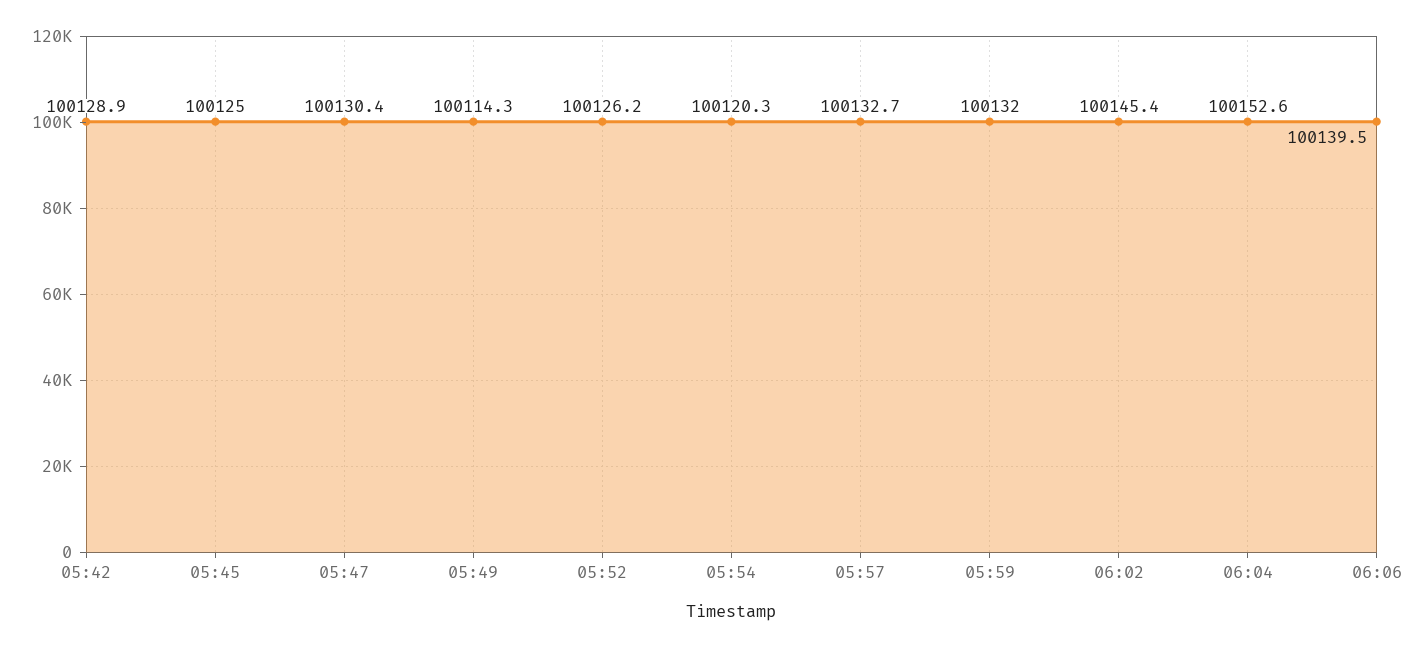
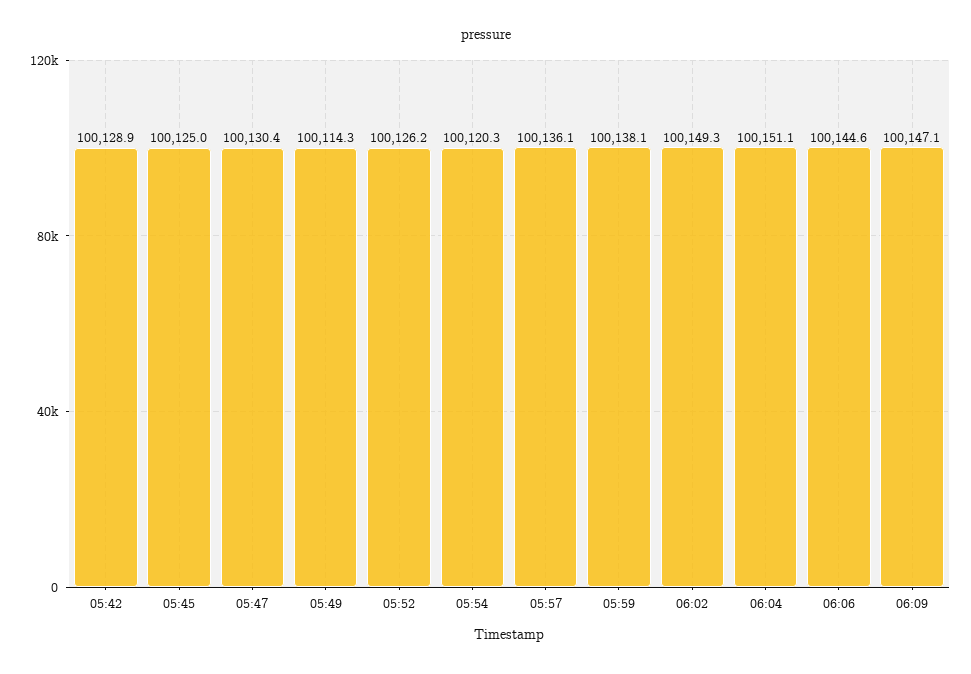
05:57: 100132.7 -> 100136.1
05:59: 100132 -> 100138.1
06:02: 100145.4 -> 100149.3
06:04: 100152.6 -> 100151.1
06:06: 100139.5 -> 100144.6
06:09: none -> 100147.1

